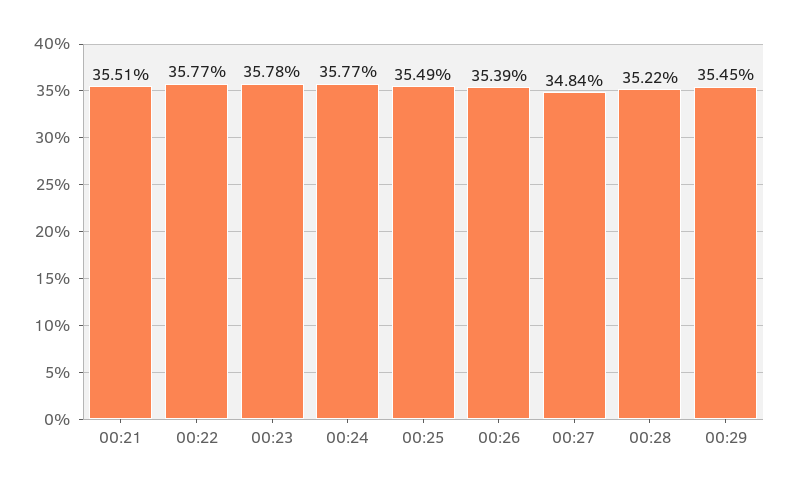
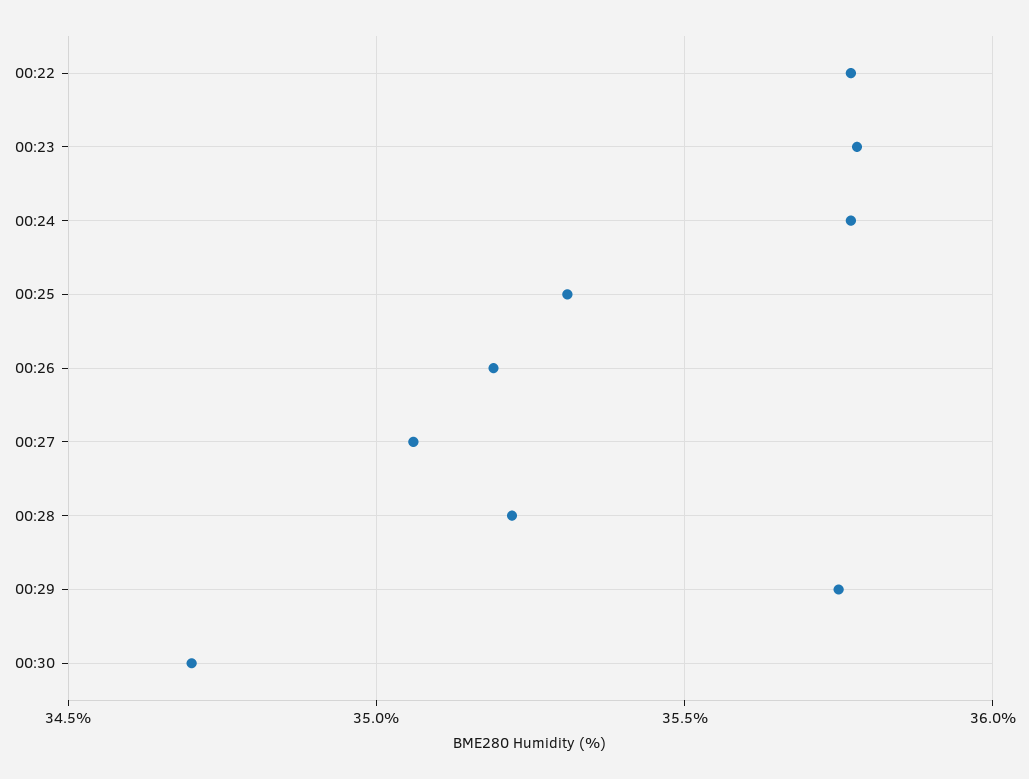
00:21: 35.51 -> none
00:25: 35.49 -> 35.3
00:26: 35.39 -> 35.2
00:27: 34.84 -> 35.05
00:29: 35.45 -> 35.75
00:30: none -> 34.7

